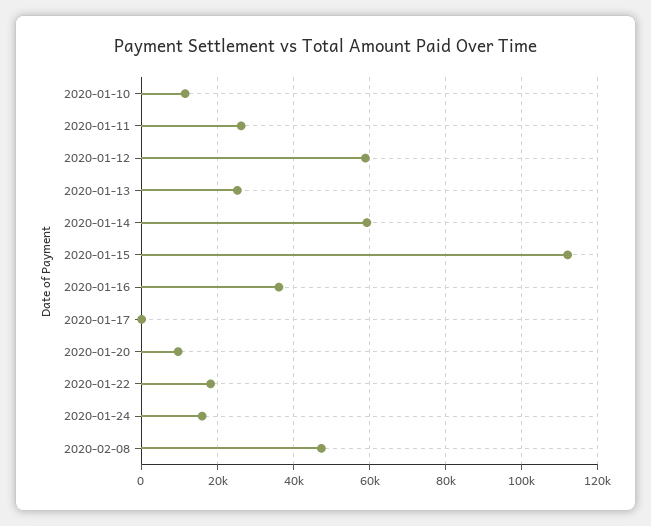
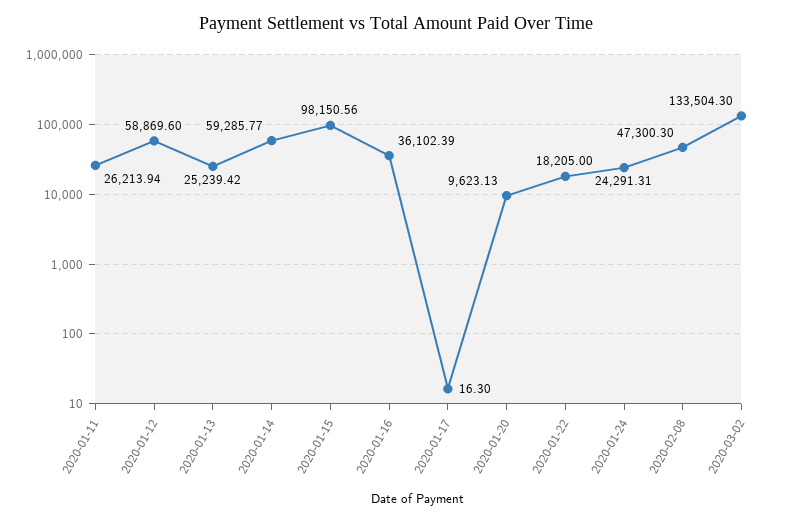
2020-01-10: 12000 -> none
2020-01-15: 112000 -> 98150.56
2020-01-24: 16000 -> 24291.31
2020-03-02: none -> 133504.3

